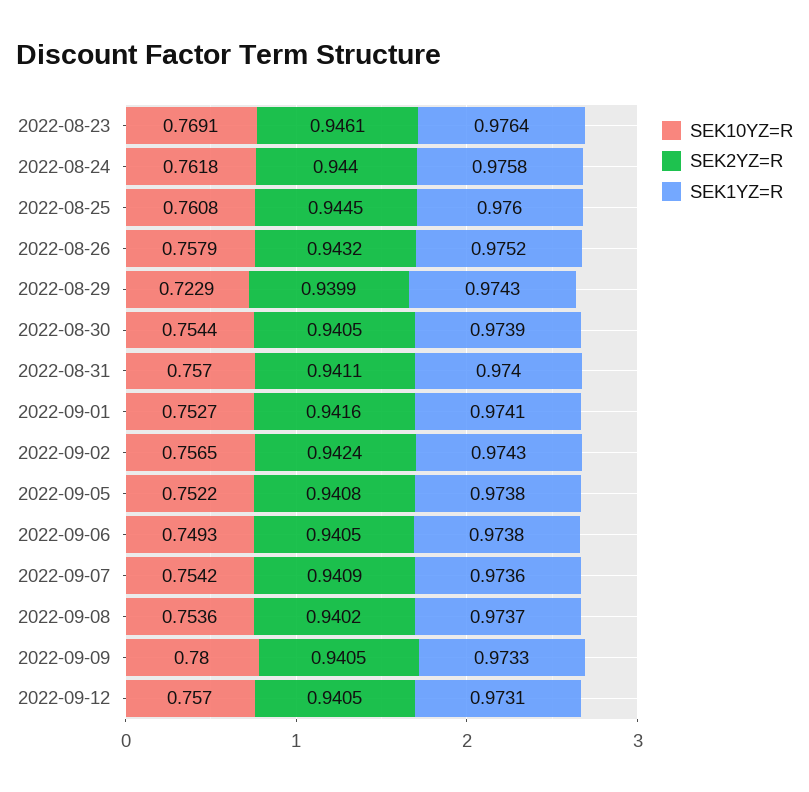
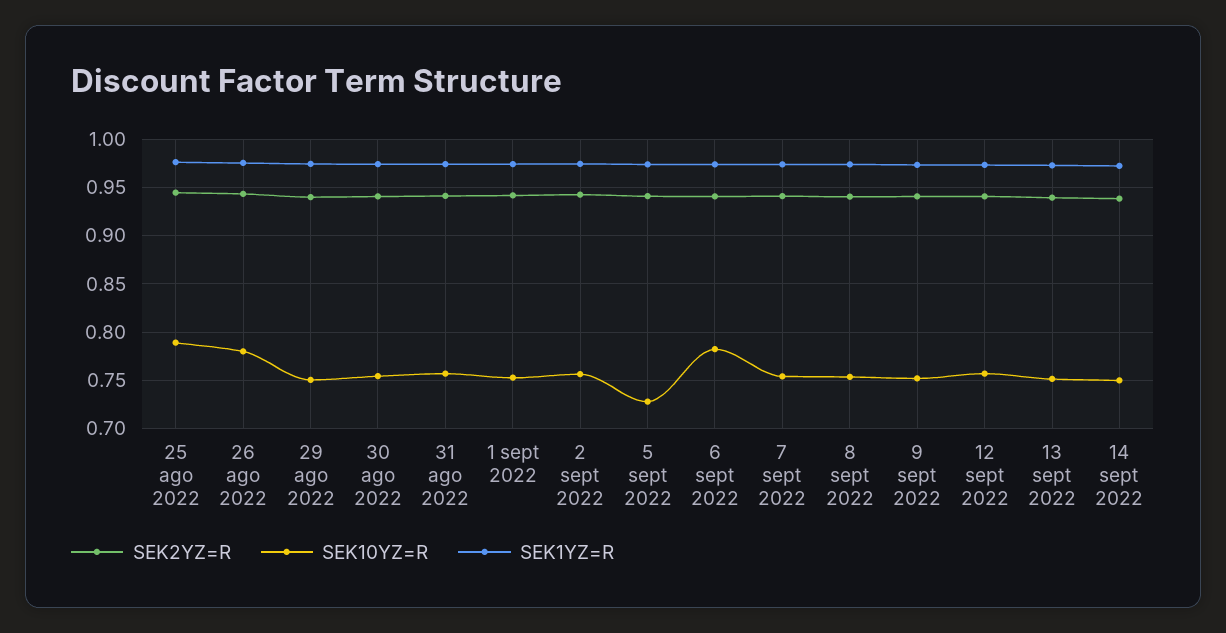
SEK10YZ=R, 2022-08-23: 0.7691 -> none
SEK2YZ=R, 2022-08-23: 0.9461 -> none
SEK1YZ=R, 2022-08-23: 0.9764 -> none
SEK10YZ=R, 2022-08-24: 0.7618 -> none
SEK2YZ=R, 2022-08-24: 0.944 -> none
SEK1YZ=R, 2022-08-24: 0.9758 -> none
SEK10YZ=R, 2022-08-25: 0.7608 -> 0.79
SEK10YZ=R, 2022-08-26: 0.7579 -> 0.78
SEK10YZ=R, 2022-08-29: 0.7229 -> 0.75
SEK10YZ=R, 2022-09-05: 0.7522 -> 0.73
SEK10YZ=R, 2022-09-06: 0.7493 -> 0.78
SEK10YZ=R, 2022-09-09: 0.78 -> 0.75
SEK2YZ=R, 13 sept 2022: none -> 0.94
SEK10YZ=R, 13 sept 2022: none -> 0.75
SEK1YZ=R, 13 sept 2022: none -> 0.97
SEK2YZ=R, 14 sept 2022: none -> 0.94
SEK10YZ=R, 14 sept 2022: none -> 0.75
SEK1YZ=R, 14 sept 2022: none -> 0.97

